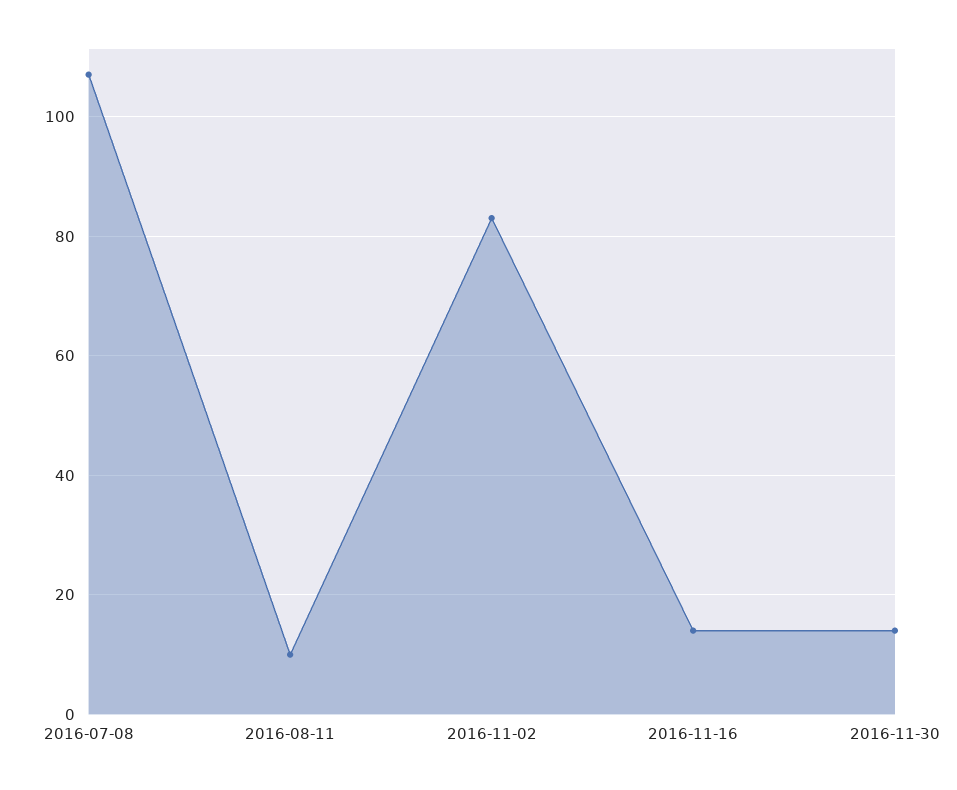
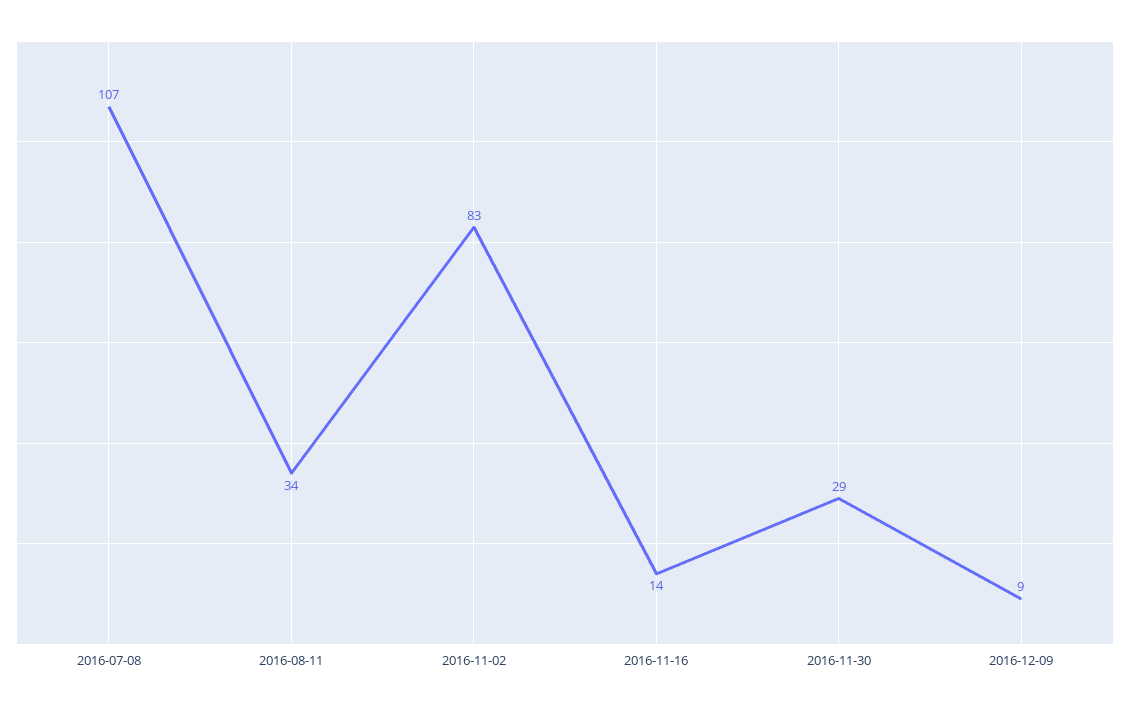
2016-08-11: 10 -> 34
2016-11-30: 15 -> 29
2016-12-09: none -> 9

